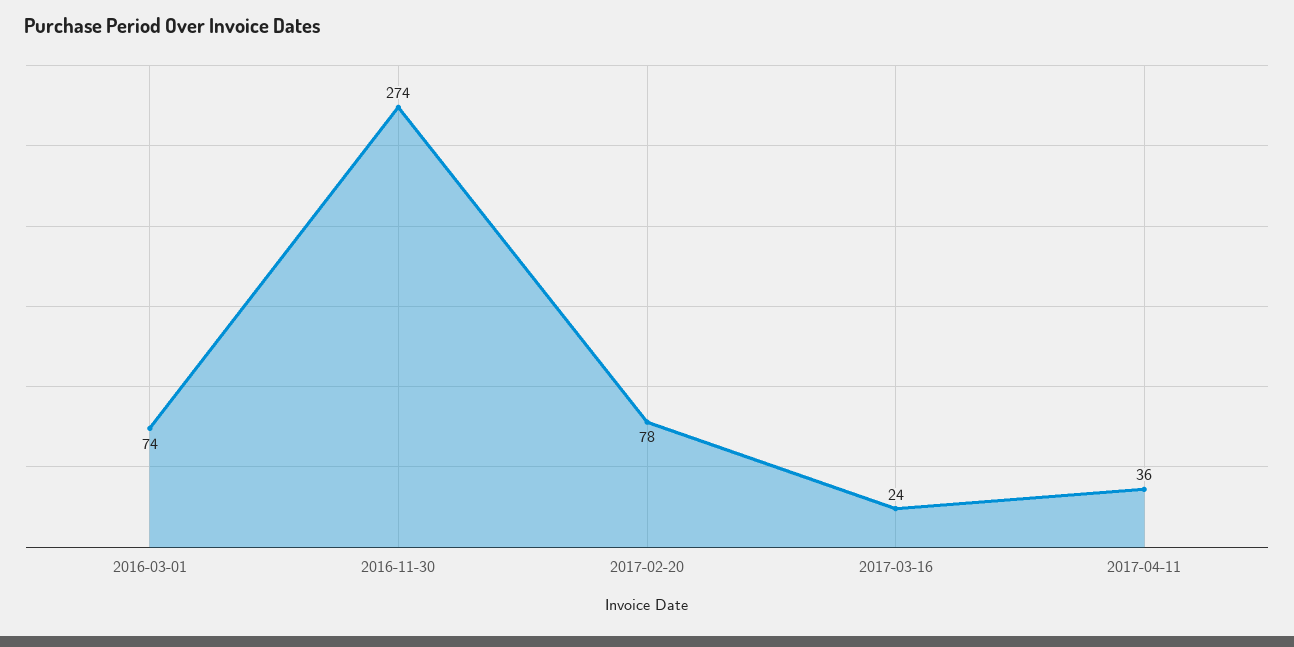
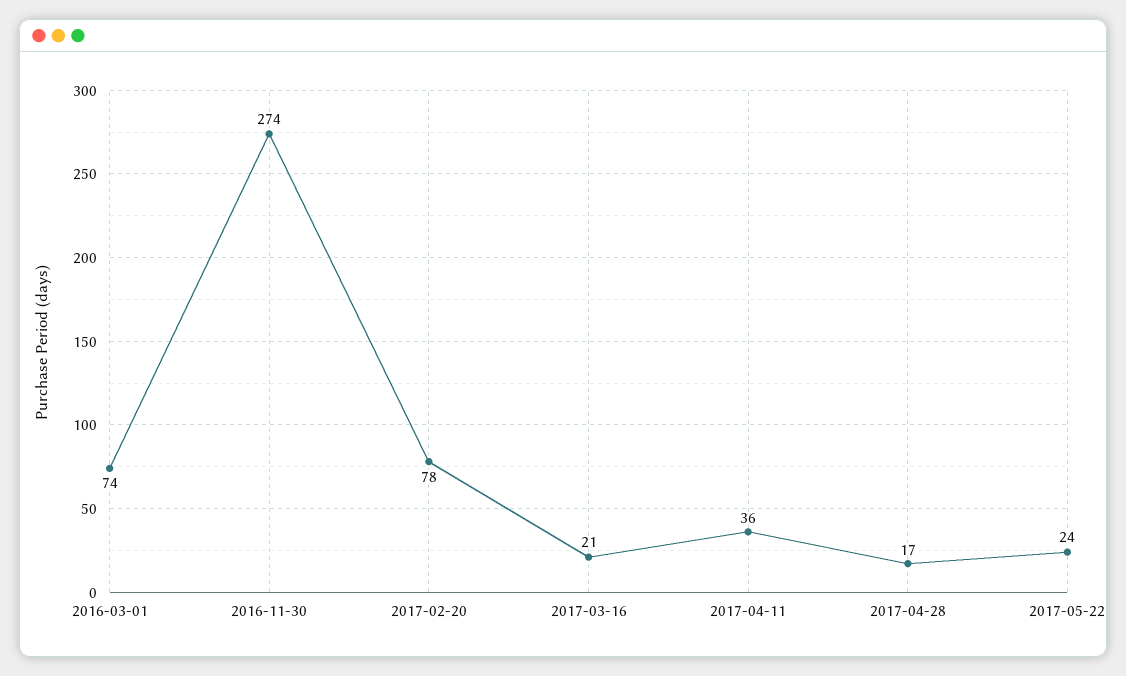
2017-03-16: 24 -> 21
2017-04-28: none -> 17
2017-05-22: none -> 24

